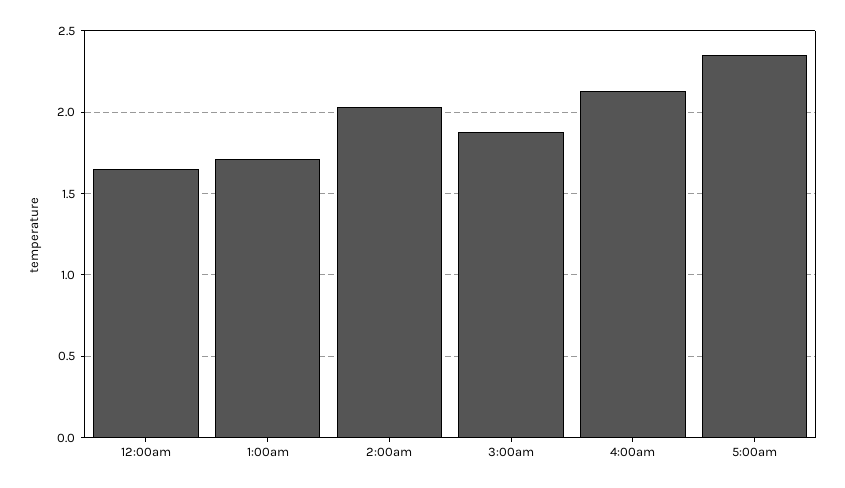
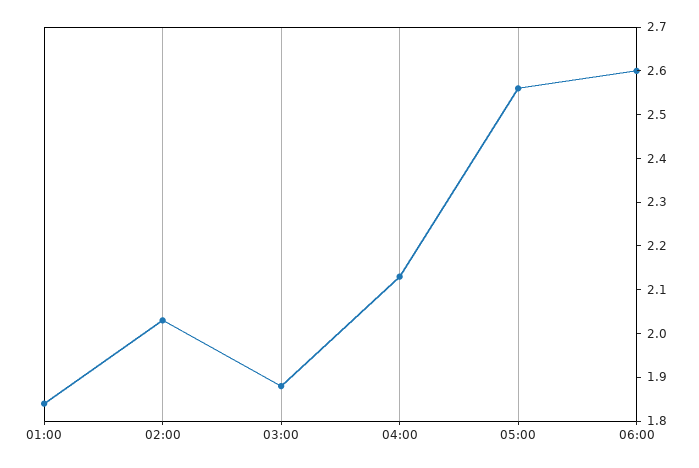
12:00am: 1.65 -> none
1:00am: 1.7 -> 1.85
5:00am: 2.35 -> 2.55
06:00: none -> 2.6

